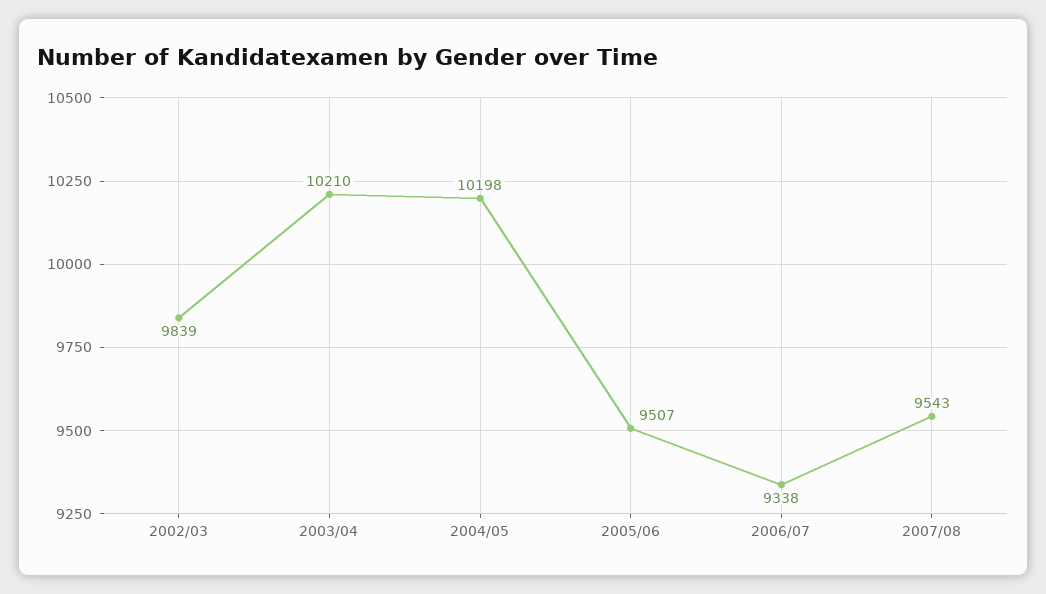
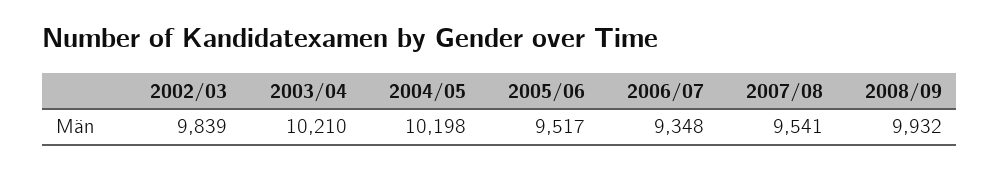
2005/06: 9507 -> 9517
2006/07: 9338 -> 9348
2007/08: 9543 -> 9541
2008/09: none -> 9932

